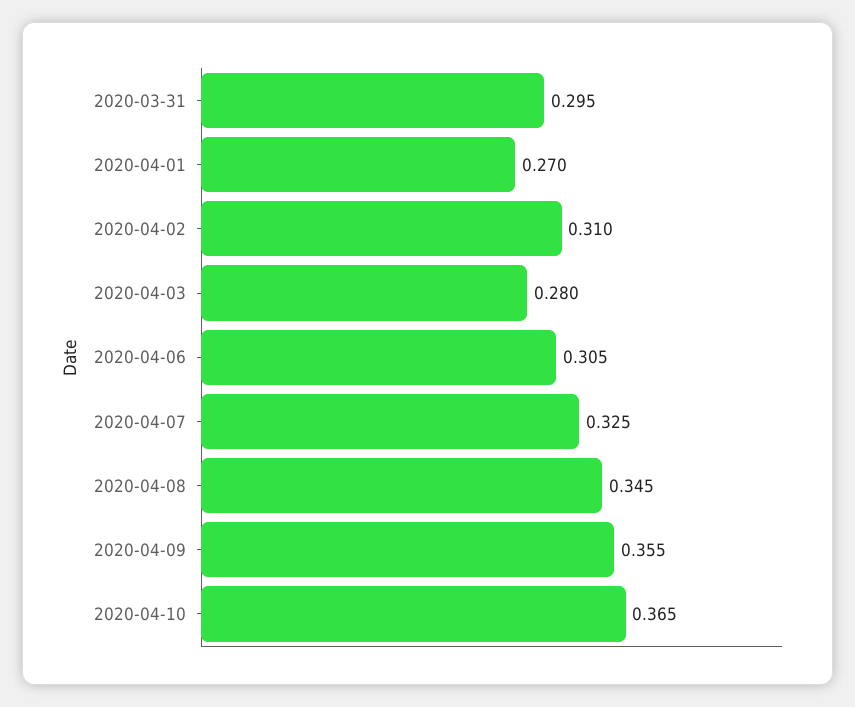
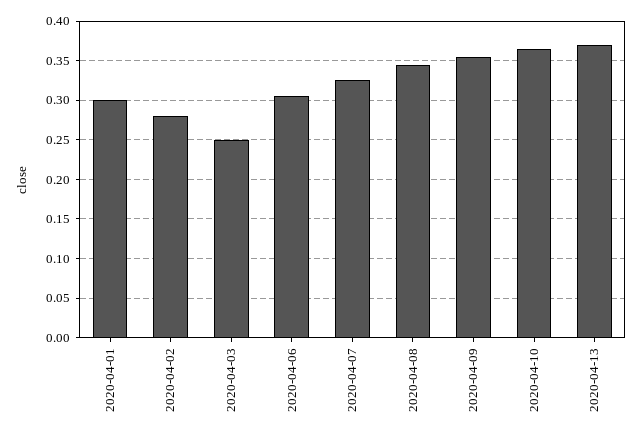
2020-03-31: 0.295 -> none
2020-04-01: 0.27 -> 0.3
2020-04-02: 0.31 -> 0.28
2020-04-03: 0.28 -> 0.25
2020-04-13: none -> 0.37

